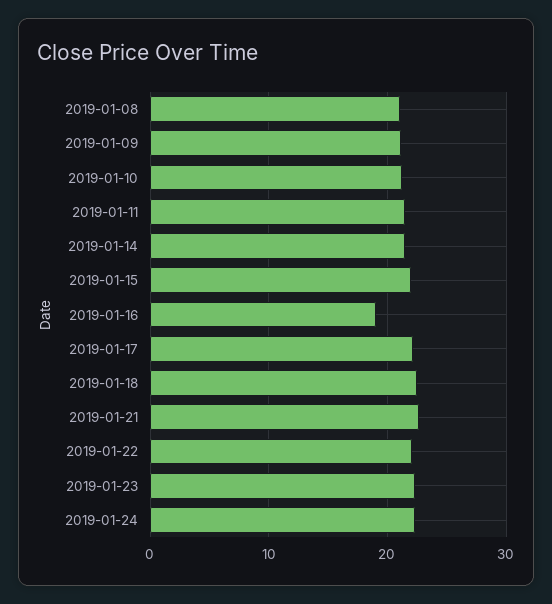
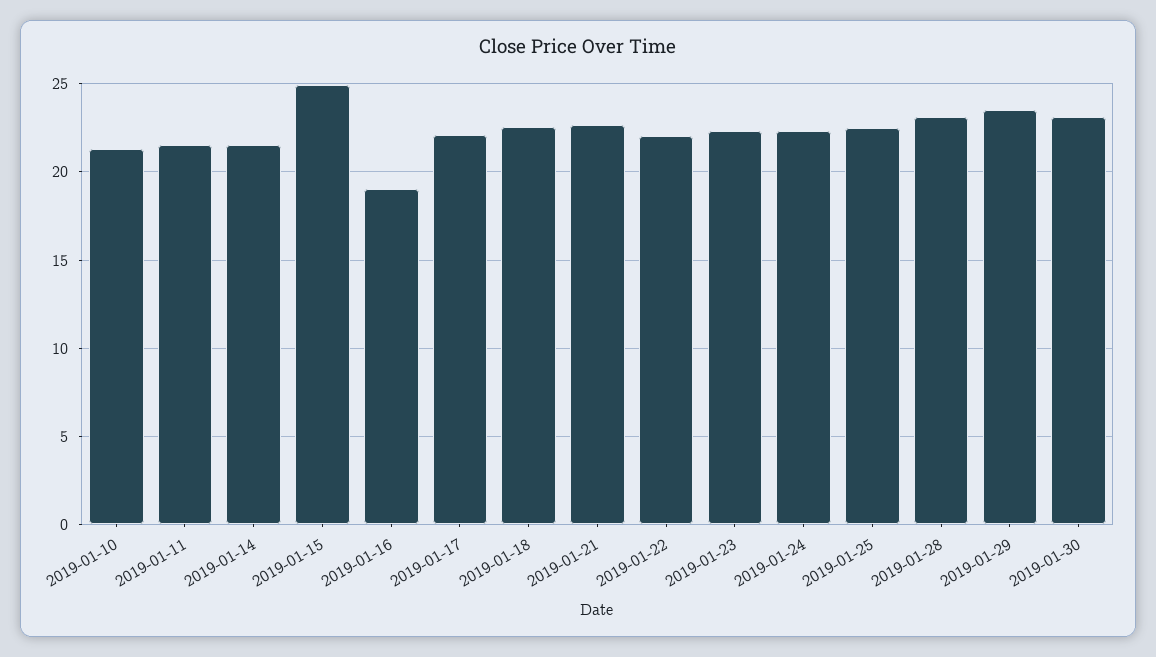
2019-01-08: 21 -> none
2019-01-09: 21 -> none
2019-01-15: 22 -> 25
2019-01-25: none -> 22.5
2019-01-28: none -> 23
2019-01-29: none -> 23.5
2019-01-30: none -> 23

